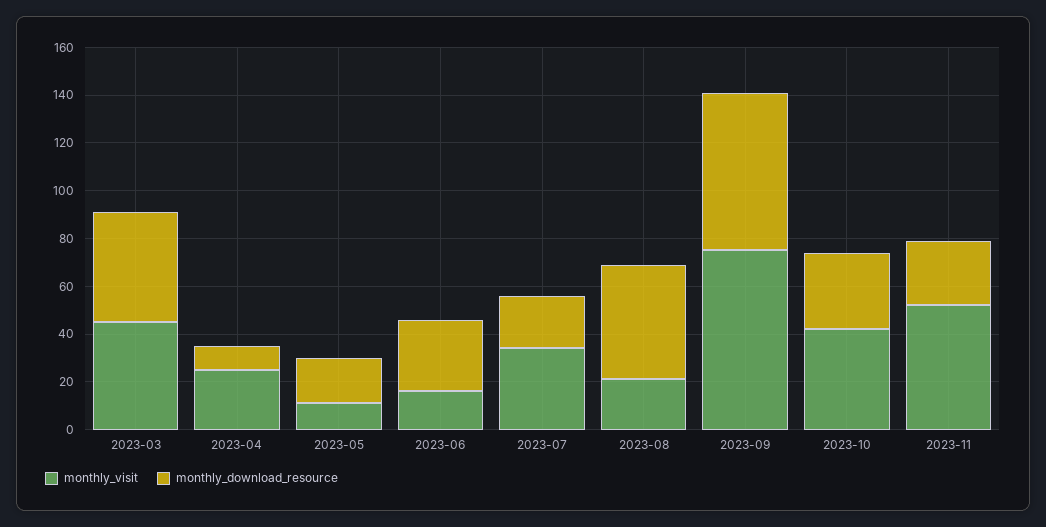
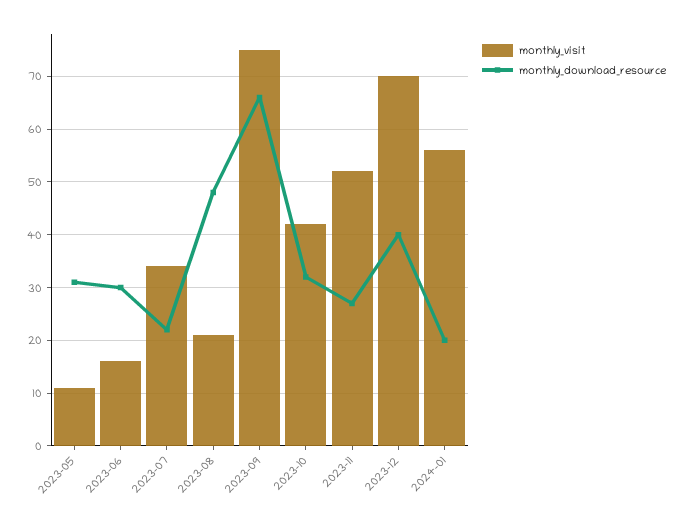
monthly_visit, 2023-03: 45 -> none
monthly_download_resource, 2023-03: 45 -> none
monthly_visit, 2023-04: 25 -> none
monthly_download_resource, 2023-04: 10 -> none
monthly_download_resource, 2023-05: 20 -> 30
monthly_visit, 2023-12: none -> 70
monthly_download_resource, 2023-12: none -> 40
monthly_visit, 2024-01: none -> 55
monthly_download_resource, 2024-01: none -> 20

